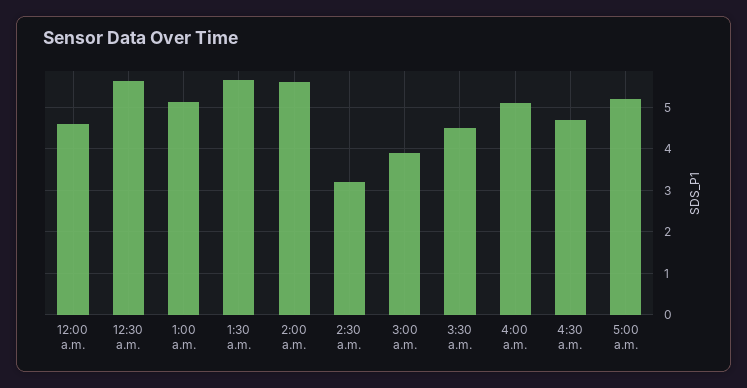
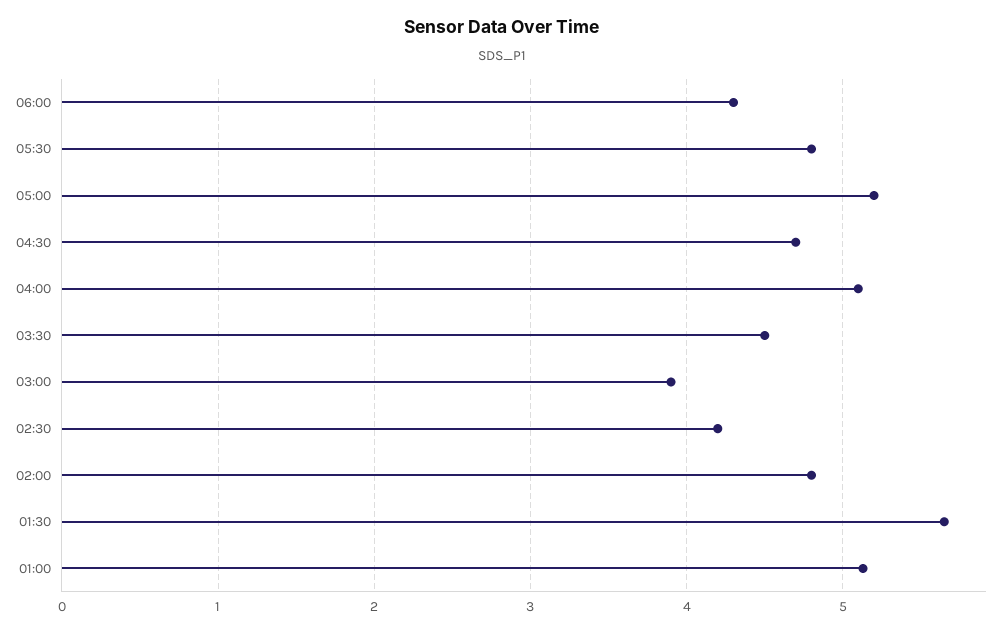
12:00 a.m.: 4.6 -> none
12:30 a.m.: 5.6 -> none
2:00 a.m.: 5.6 -> 4.8
2:30 a.m.: 3.2 -> 4.2
06:00: none -> 4.3
05:30: none -> 4.8

